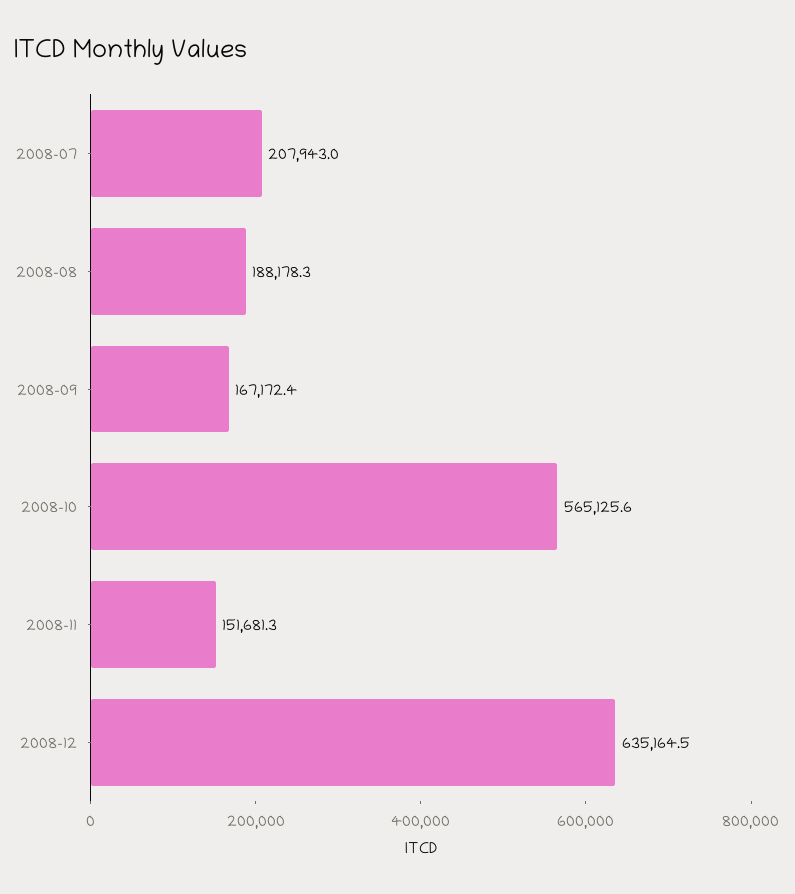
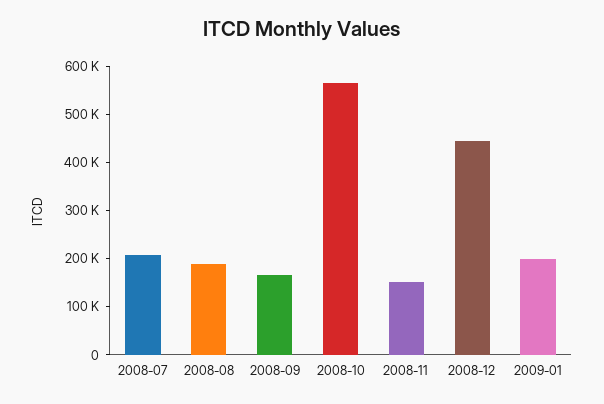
2008-12: 635164.5 -> 440000
2009-01: none -> 200000

